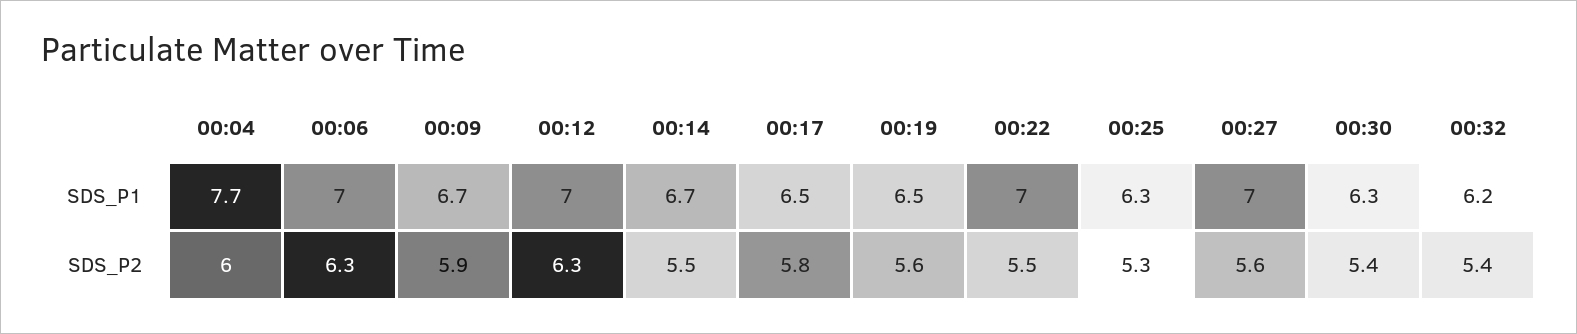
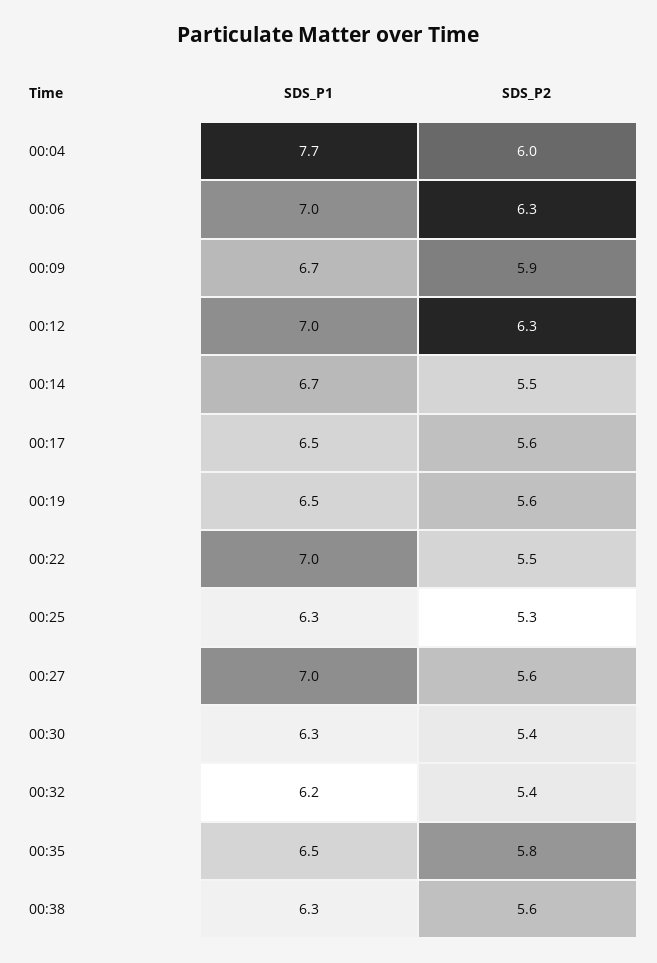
00:17, SDS_P2: 5.8 -> 5.6
00:35, SDS_P1: none -> 6.5
00:35, SDS_P2: none -> 5.8
00:38, SDS_P1: none -> 6.3
00:38, SDS_P2: none -> 5.6

